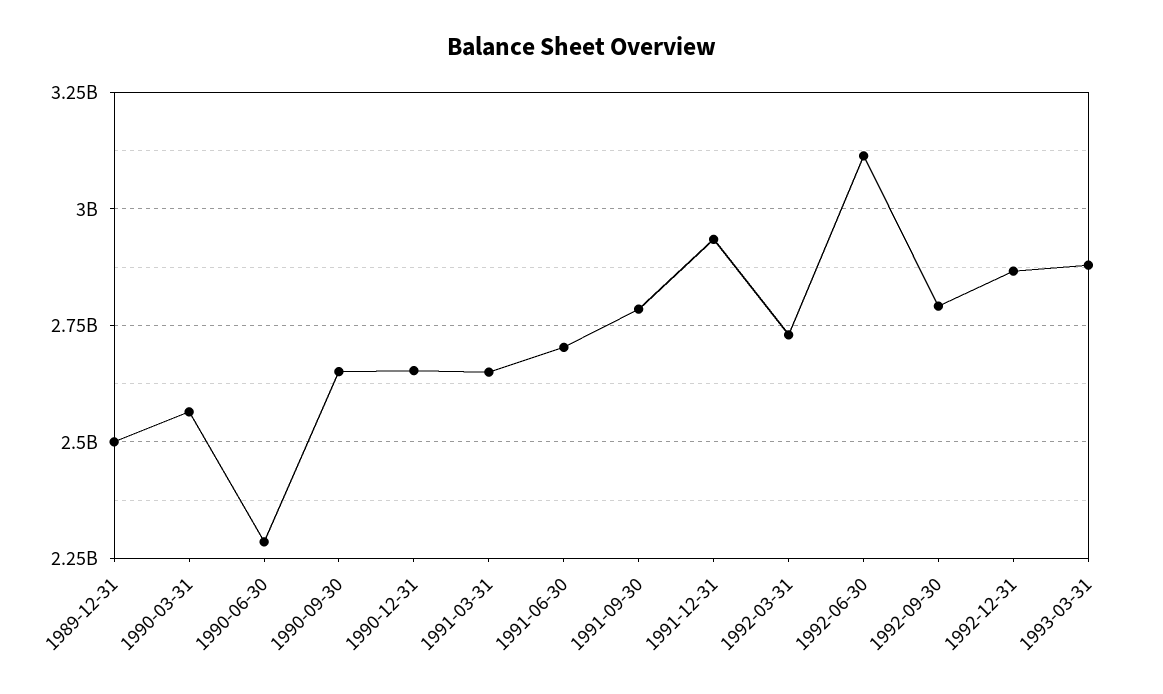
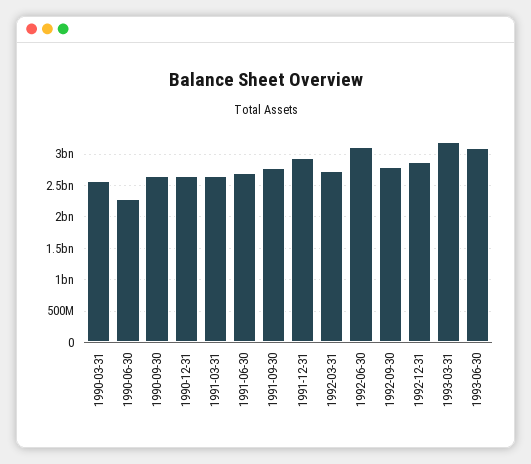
1989-12-31: 2500000000 -> none
1993-03-31: 2875000000 -> 3200000000
1993-06-30: none -> 3100000000

